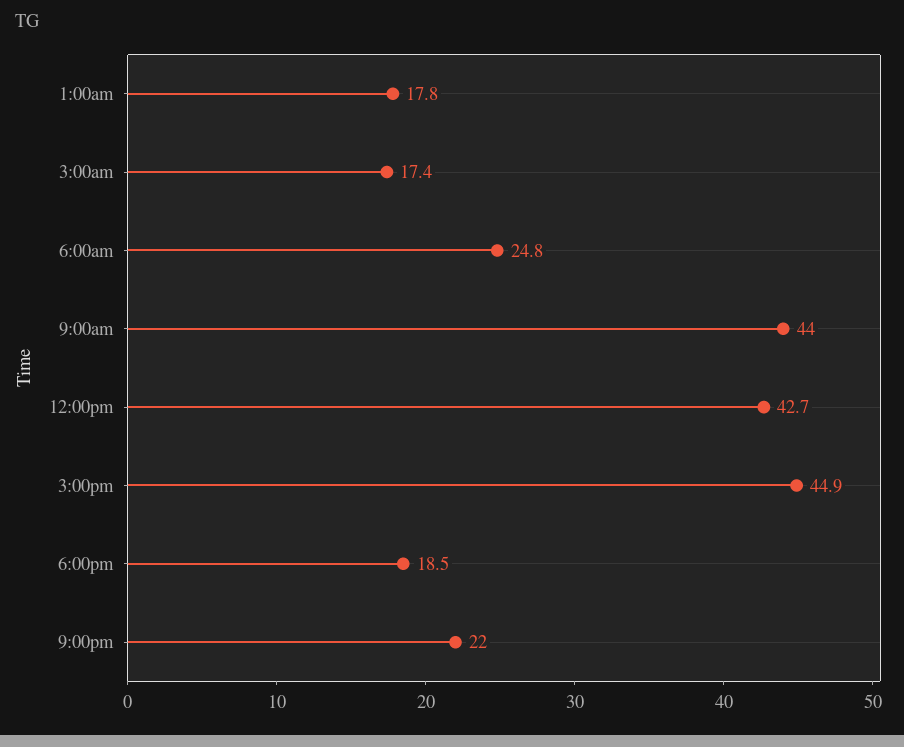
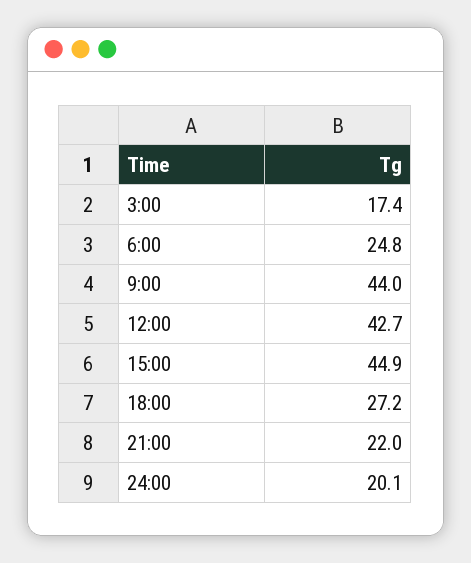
1:00am: 17.8 -> none
6:00pm: 18.5 -> 27.2
24:00: none -> 20.1

